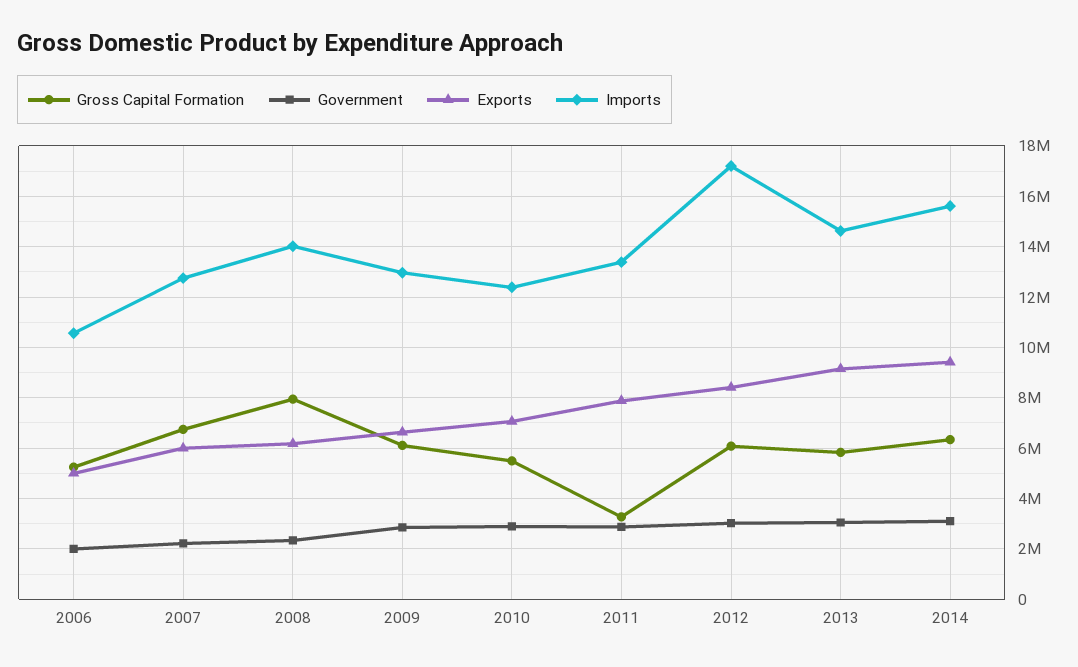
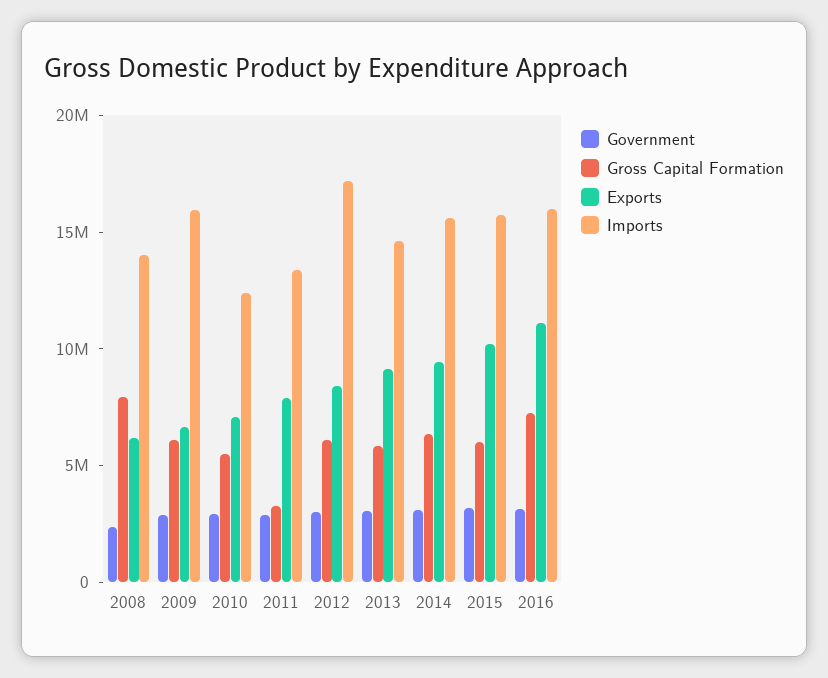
Gross Capital Formation, 2006: 5250000 -> none
Government, 2006: 2000000 -> none
Exports, 2006: 5000000 -> none
Imports, 2006: 10500000 -> none
Gross Capital Formation, 2007: 6750000 -> none
Government, 2007: 2250000 -> none
Exports, 2007: 6000000 -> none
Imports, 2007: 12750000 -> none
Imports, 2009: 13000000 -> 16000000
Government, 2015: none -> 3000000
Gross Capital Formation, 2015: none -> 6000000
Exports, 2015: none -> 10000000
Imports, 2015: none -> 16000000
Government, 2016: none -> 3000000
Gross Capital Formation, 2016: none -> 7000000
Exports, 2016: none -> 11000000
Imports, 2016: none -> 16000000

